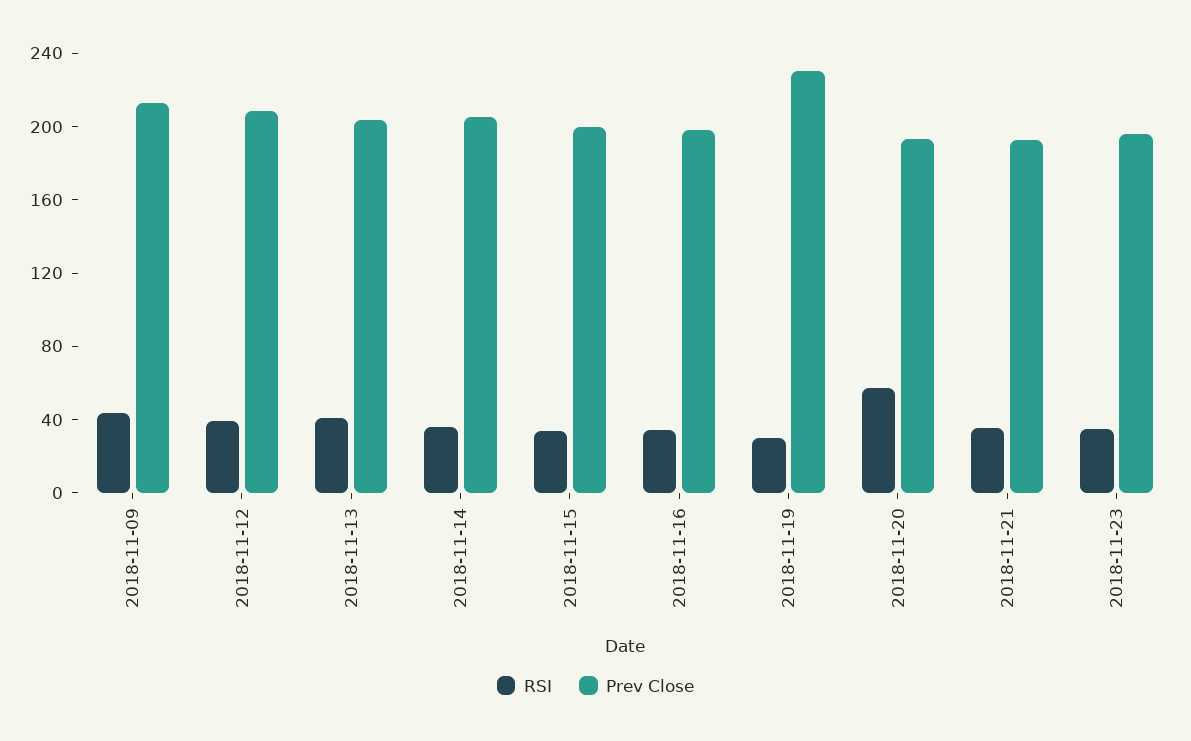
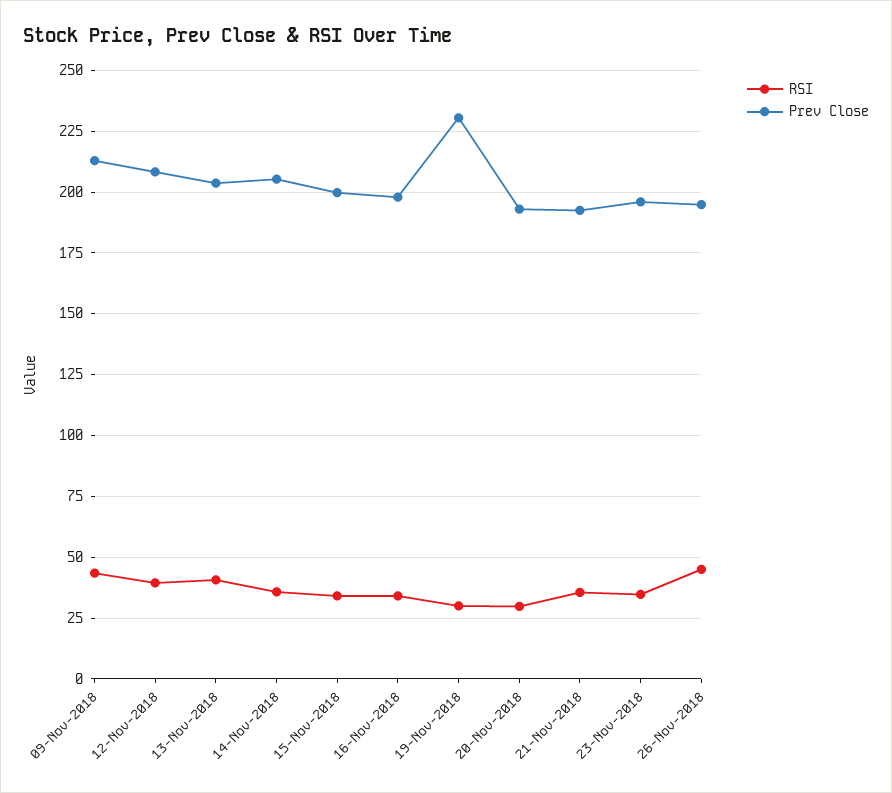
RSI, 2018-11-20: 60 -> 30
RSI, 26-Nov-2018: none -> 45
Prev Close, 26-Nov-2018: none -> 195

